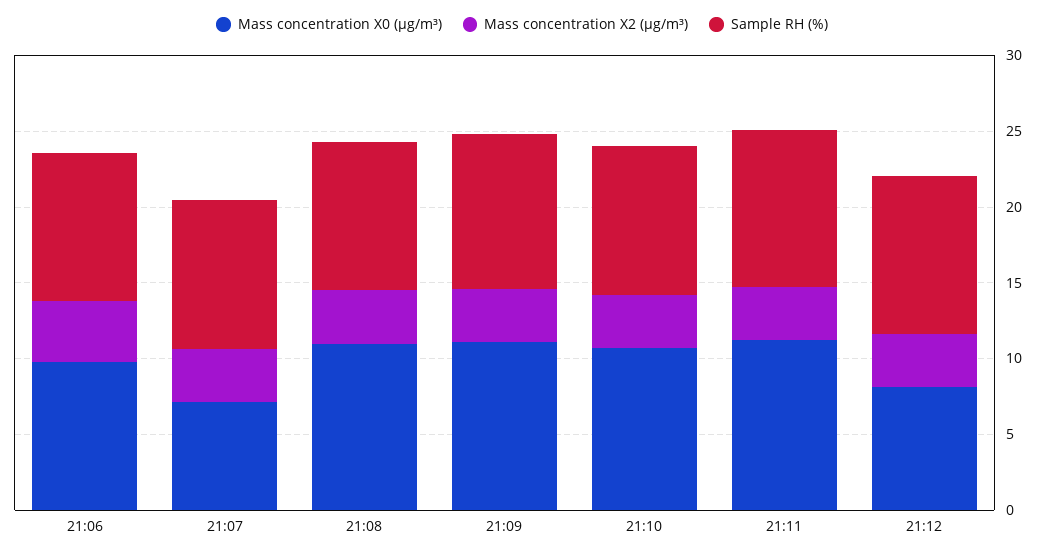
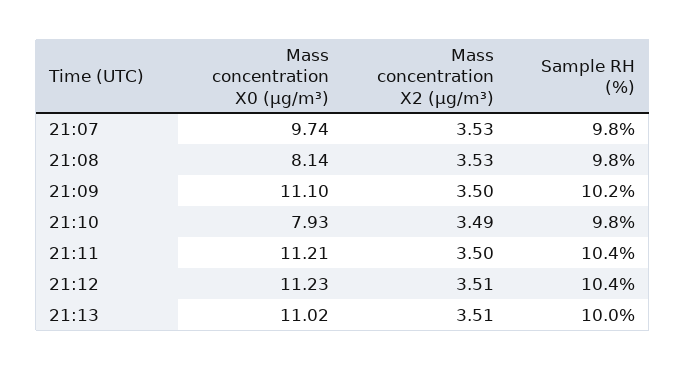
Mass concentration X0 (μg/m³), 21:06: 10 -> none
Mass concentration X2 (μg/m³), 21:06: 4 -> none
Sample RH (%), 21:06: 10 -> none
Mass concentration X0 (μg/m³), 21:07: 7 -> 9.74
Mass concentration X0 (μg/m³), 21:08: 11 -> 8.14
Mass concentration X0 (μg/m³), 21:10: 11 -> 7.93
Mass concentration X0 (μg/m³), 21:12: 8 -> 11.23
Mass concentration X0 (μg/m³), 21:13: none -> 11.02
Mass concentration X2 (μg/m³), 21:13: none -> 3.51
Sample RH (%), 21:13: none -> 10

